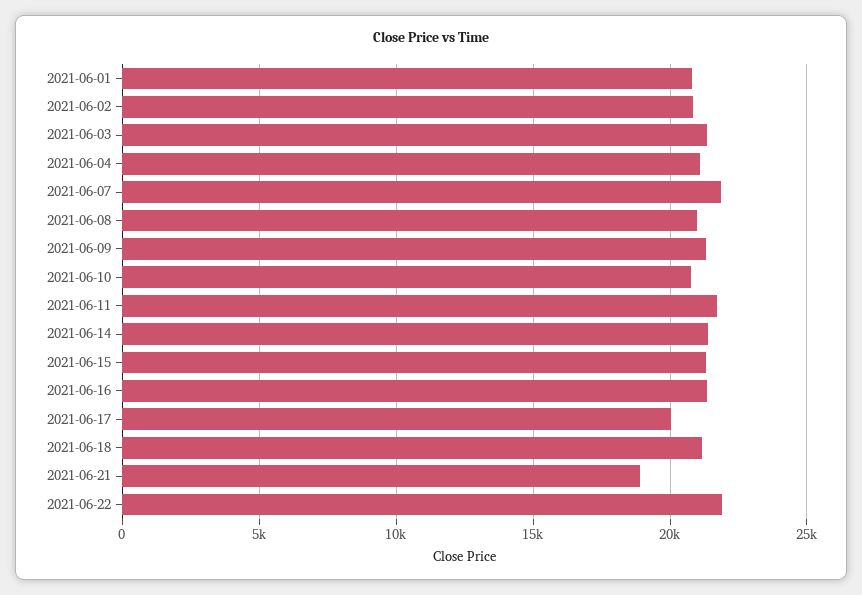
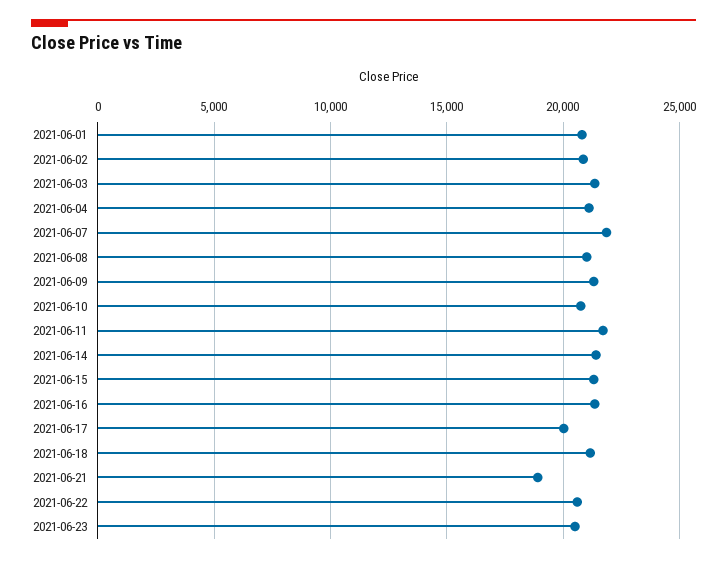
2021-06-22: 22000 -> 20500
2021-06-23: none -> 20500

